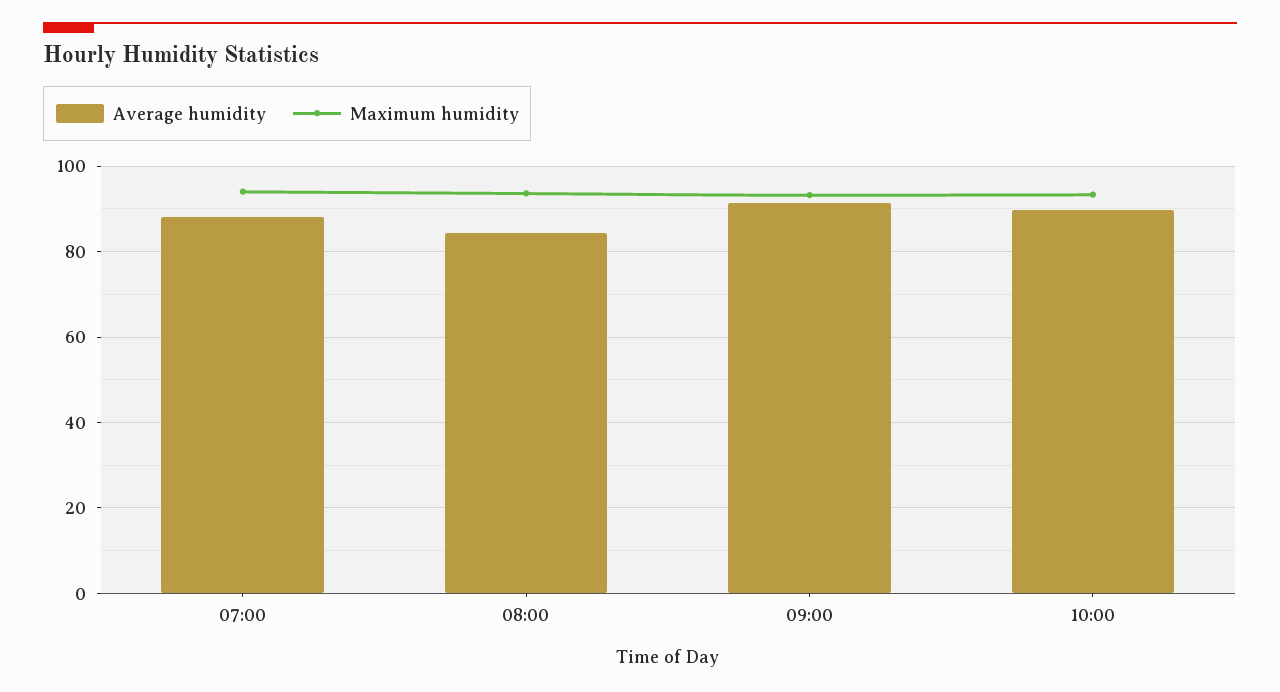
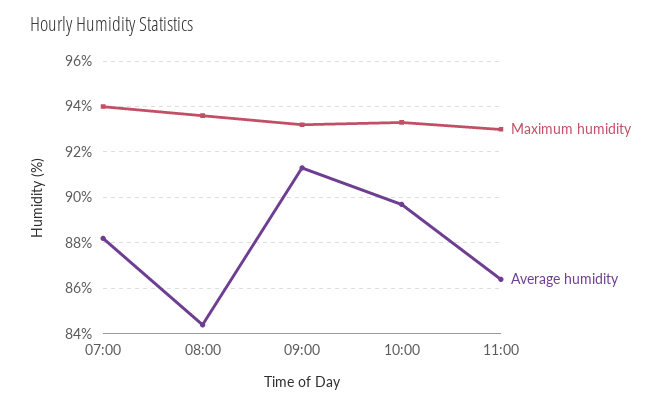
Maximum humidity, 11:00: none -> 93
Average humidity, 11:00: none -> 86.5

